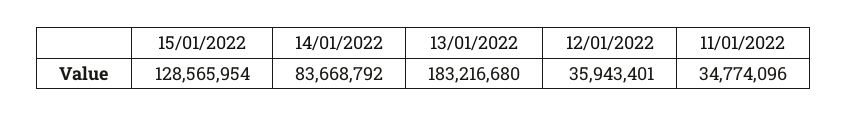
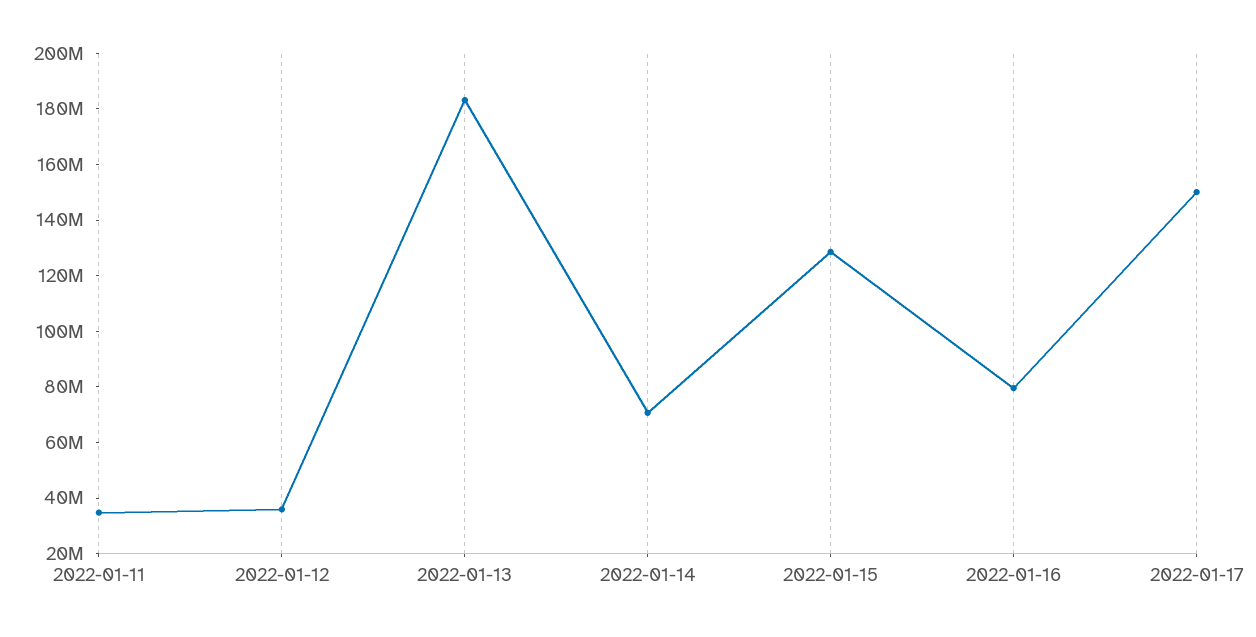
14/01/2022: 83668792 -> 70000000
2022-01-16: none -> 80000000
2022-01-17: none -> 150000000

